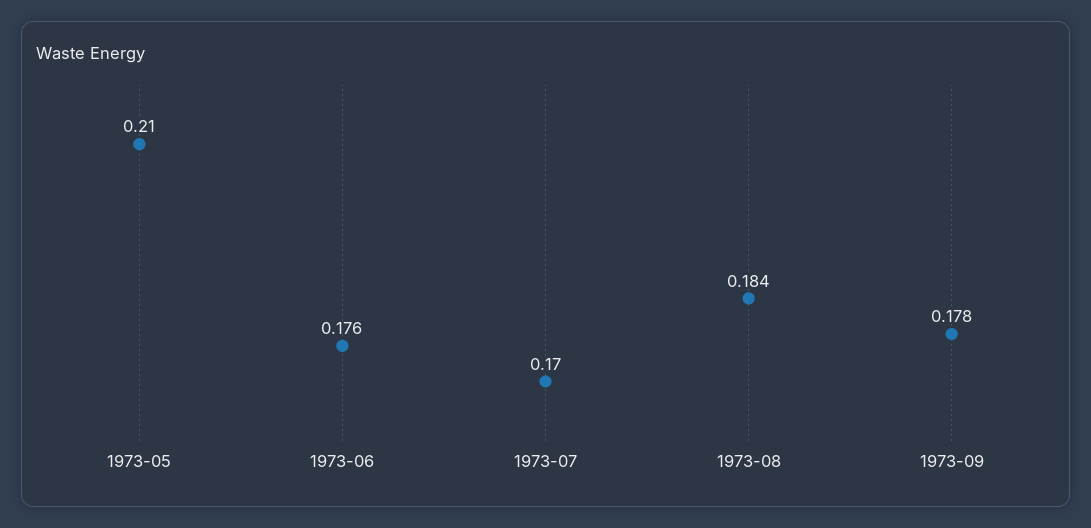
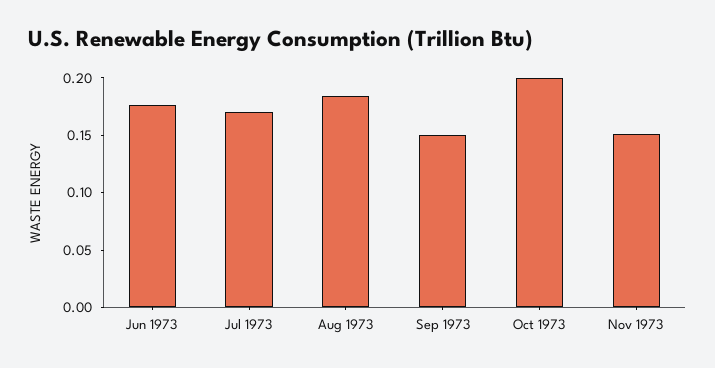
1973-05: 0.21 -> none
1973-09: 0.178 -> 0.15
Oct 1973: none -> 0.2
Nov 1973: none -> 0.15

